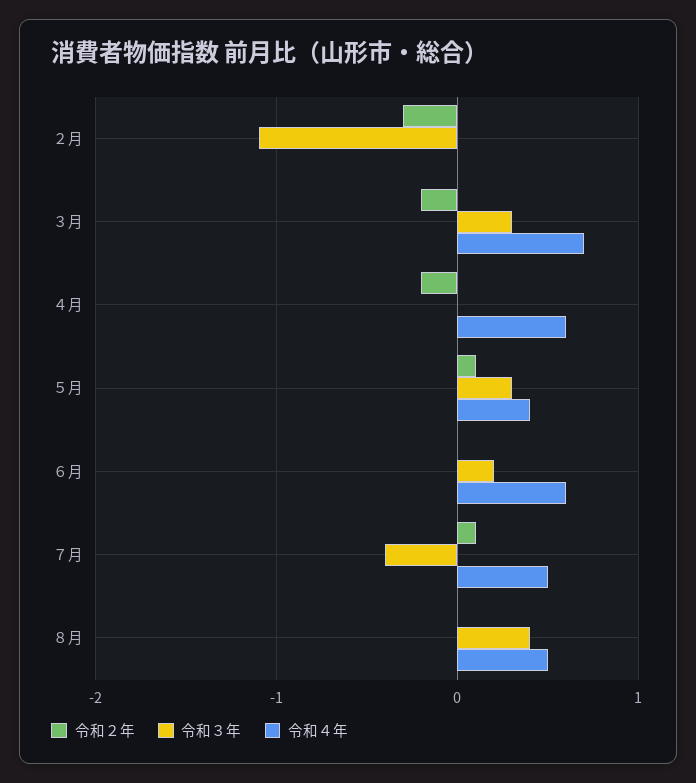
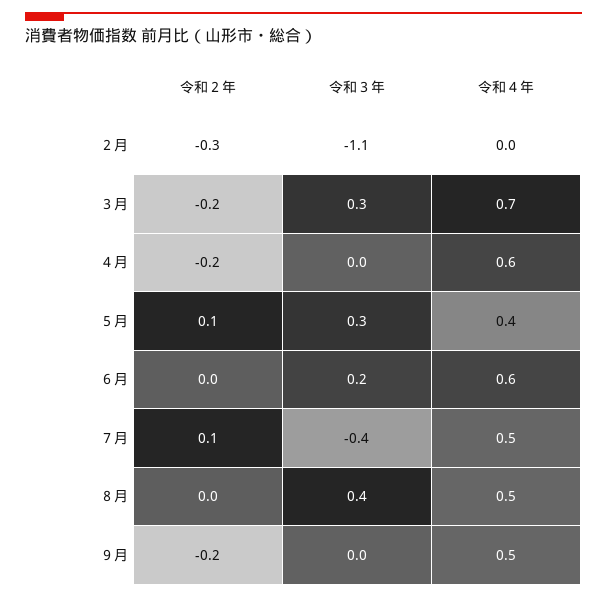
令和２年, ９月: none -> -0.2
令和３年, ９月: none -> 0
令和４年, ９月: none -> 0.5

